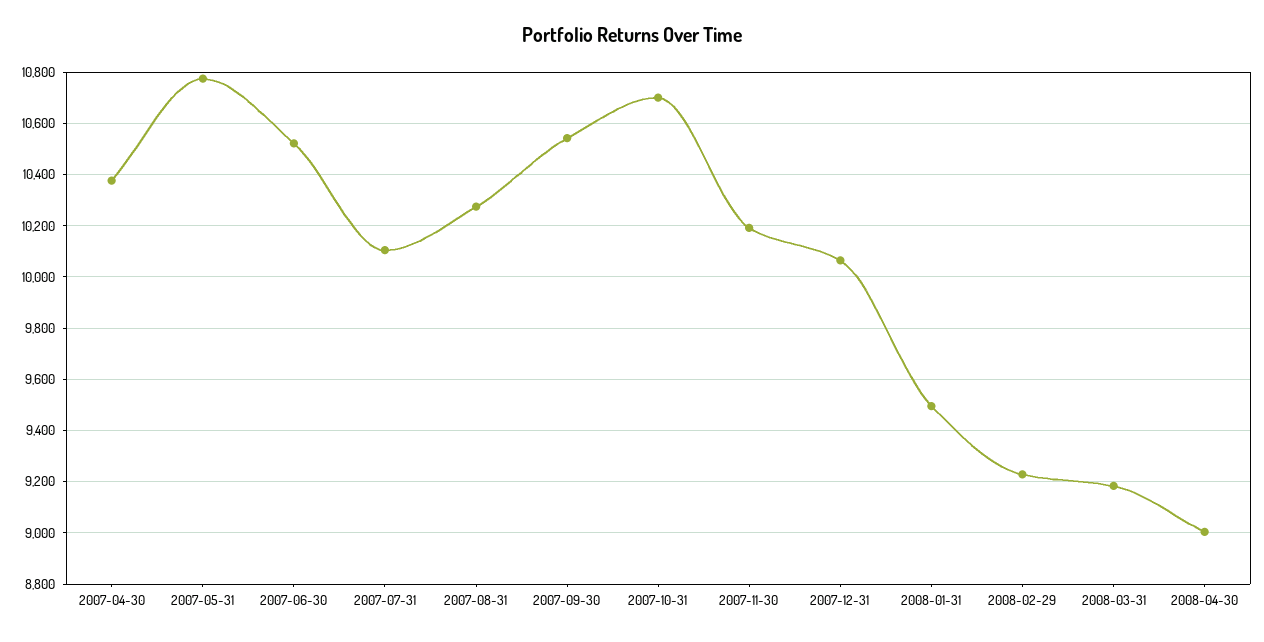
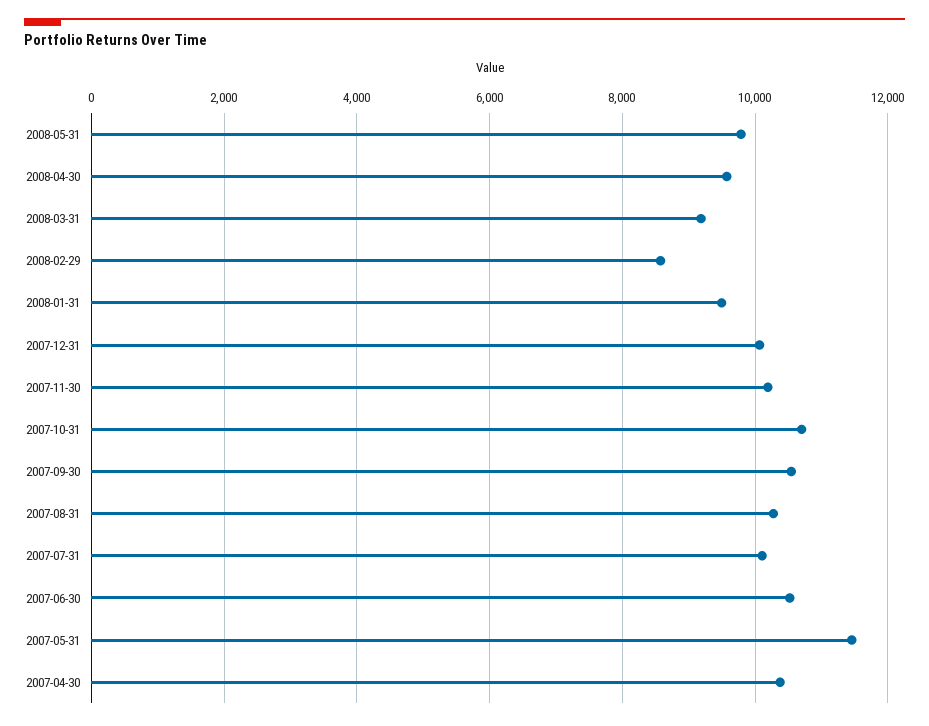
2007-05-31: 10775 -> 11400
2008-02-29: 9225 -> 8600
2008-04-30: 9000 -> 9600
2008-05-31: none -> 9800

